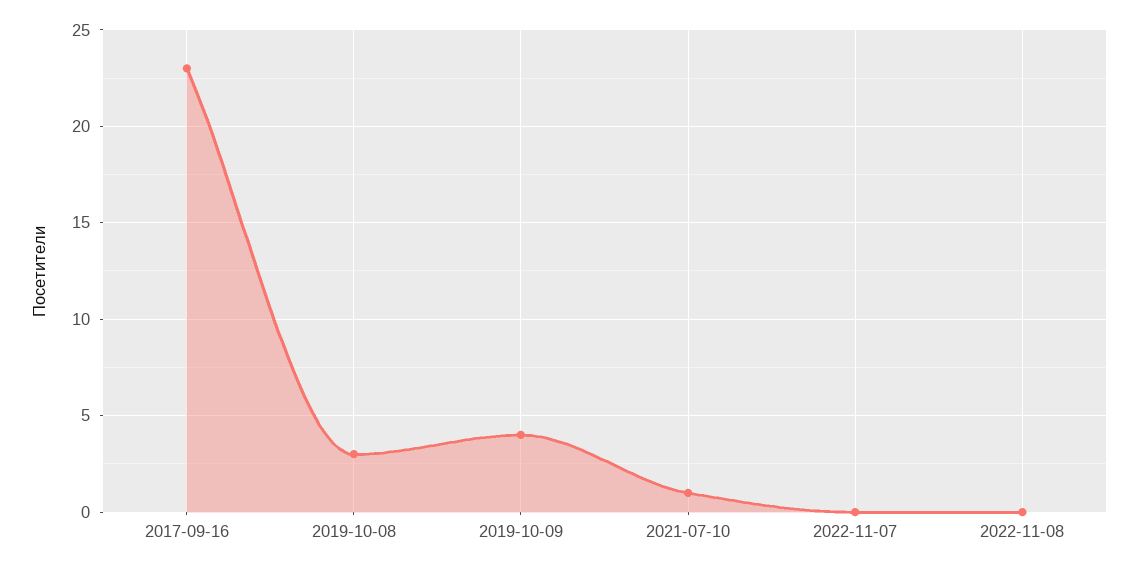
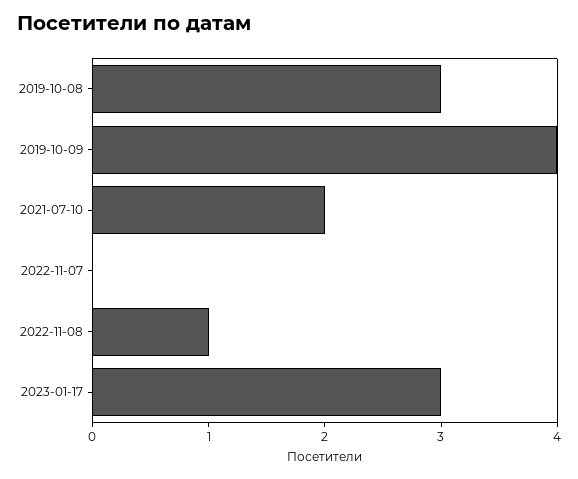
2017-09-16: 23 -> none
2021-07-10: 1 -> 2
2022-11-08: 0 -> 1
2023-01-17: none -> 3

